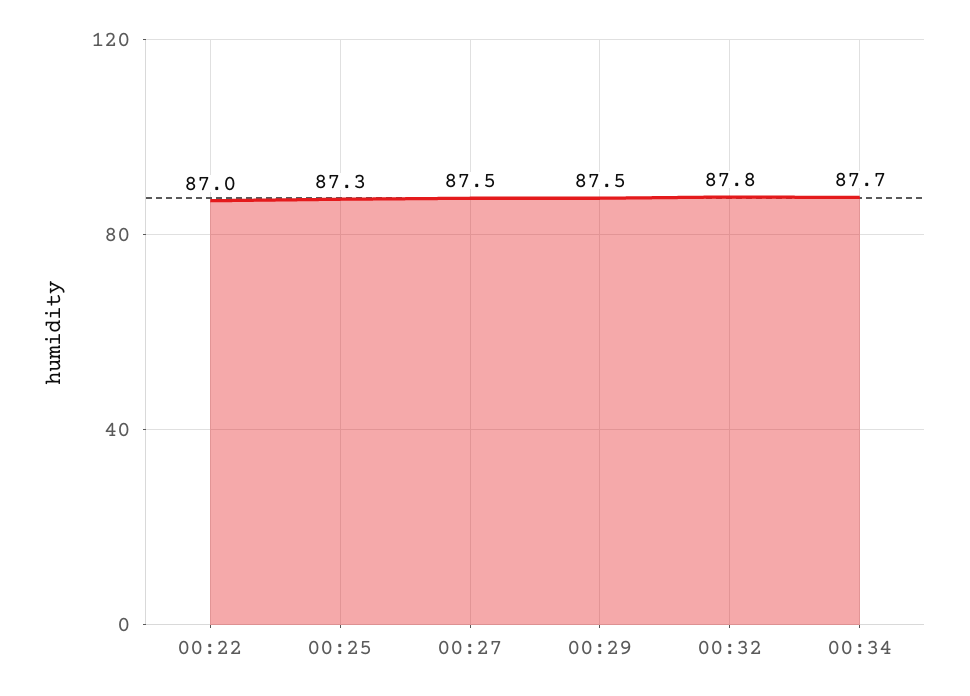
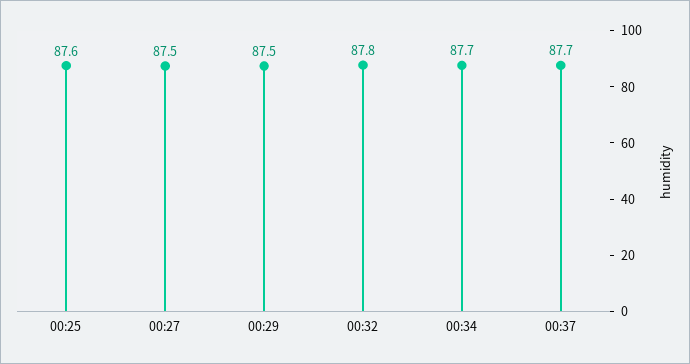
00:22: 87 -> none
00:25: 87.3 -> 87.6
00:37: none -> 87.7

